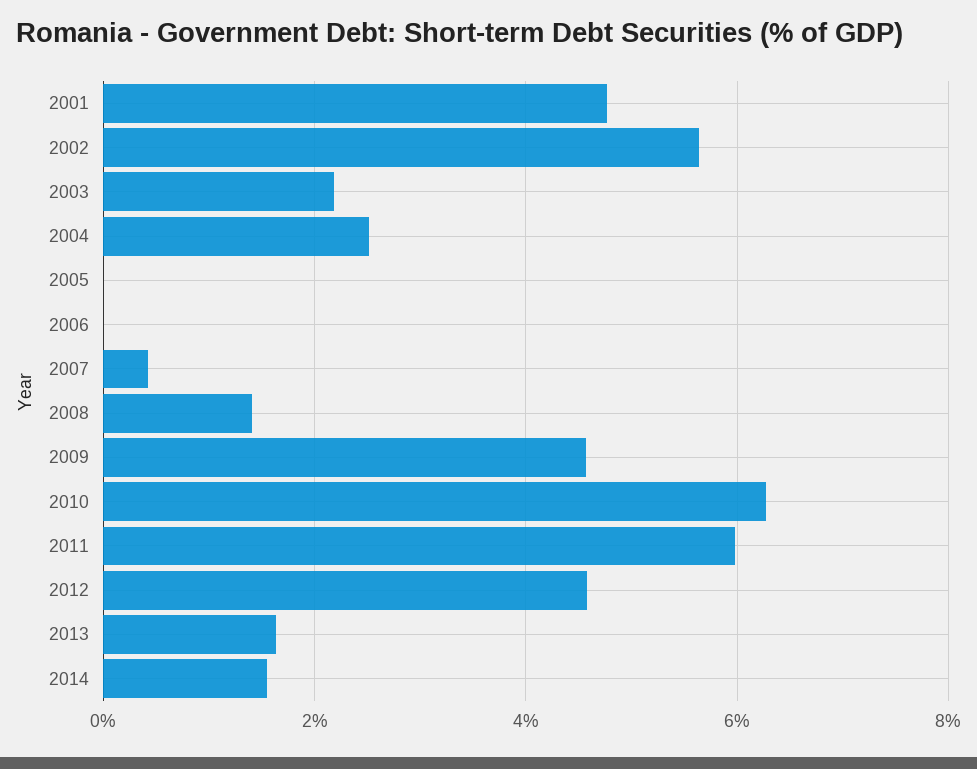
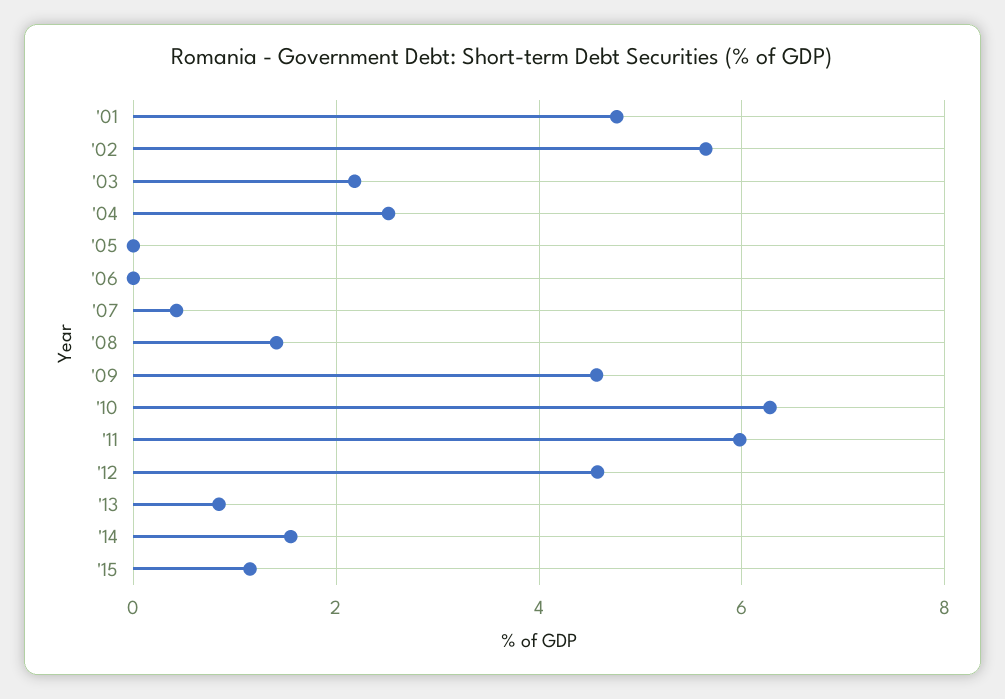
2013: 1.6 -> 0.8
'15: none -> 1.2

